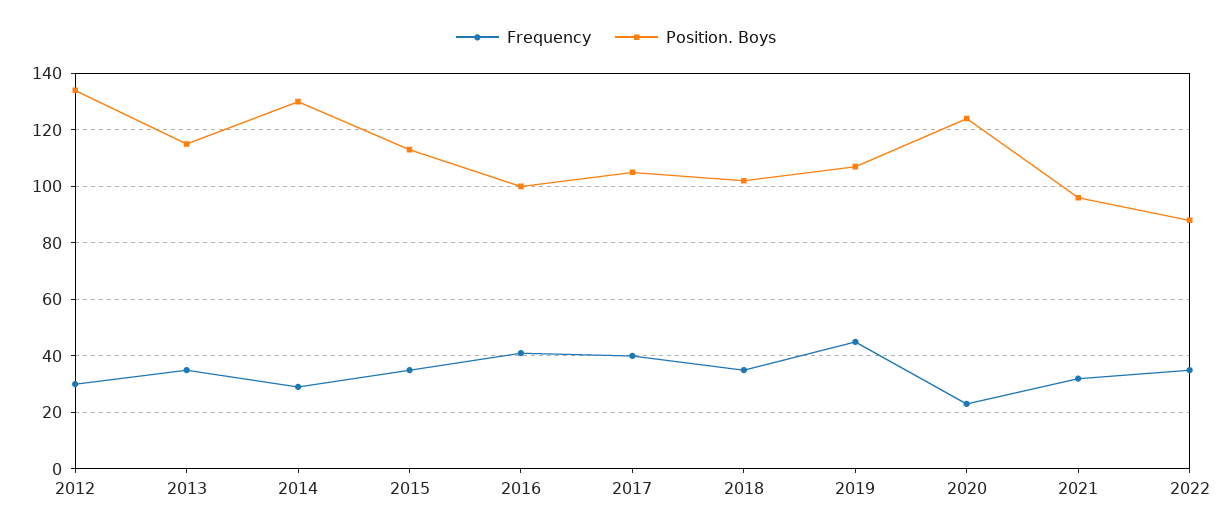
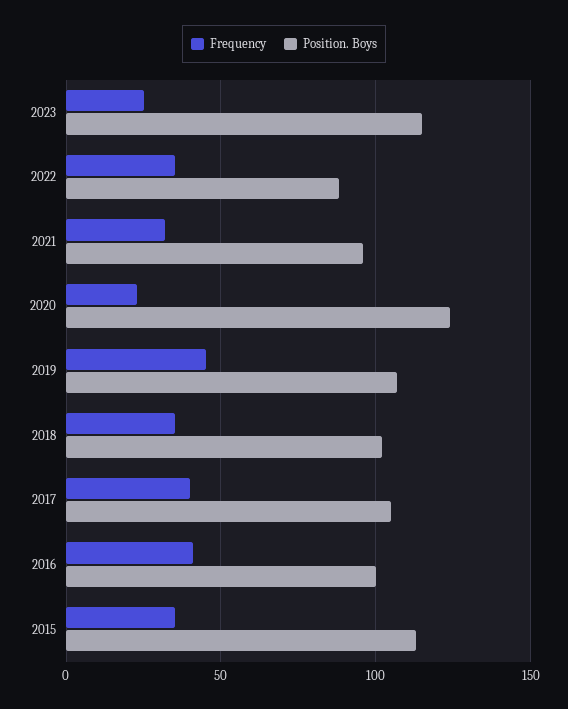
Frequency, 2012: 30 -> none
Position. Boys, 2012: 135 -> none
Frequency, 2013: 35 -> none
Position. Boys, 2013: 115 -> none
Frequency, 2014: 30 -> none
Position. Boys, 2014: 130 -> none
Frequency, 2023: none -> 25
Position. Boys, 2023: none -> 115

